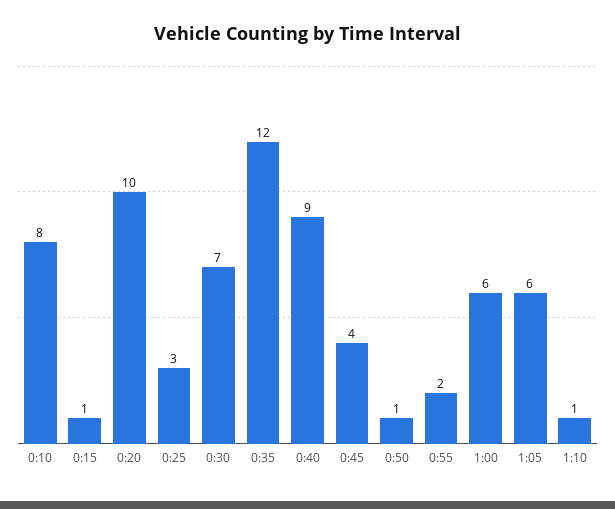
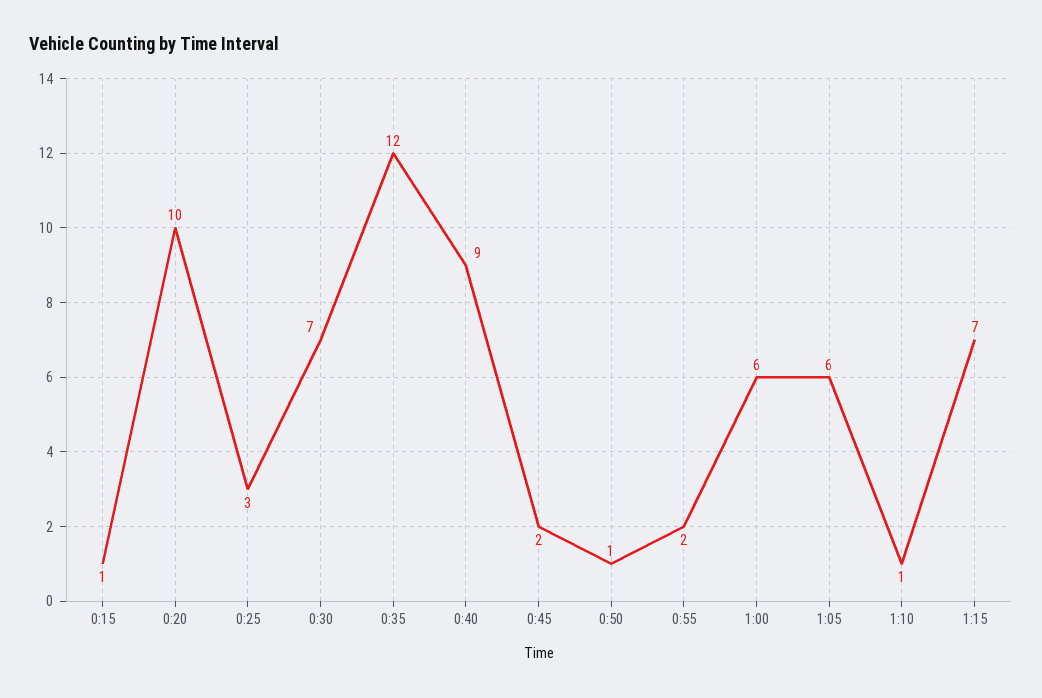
0:10: 8 -> none
0:45: 4 -> 2
1:15: none -> 7

